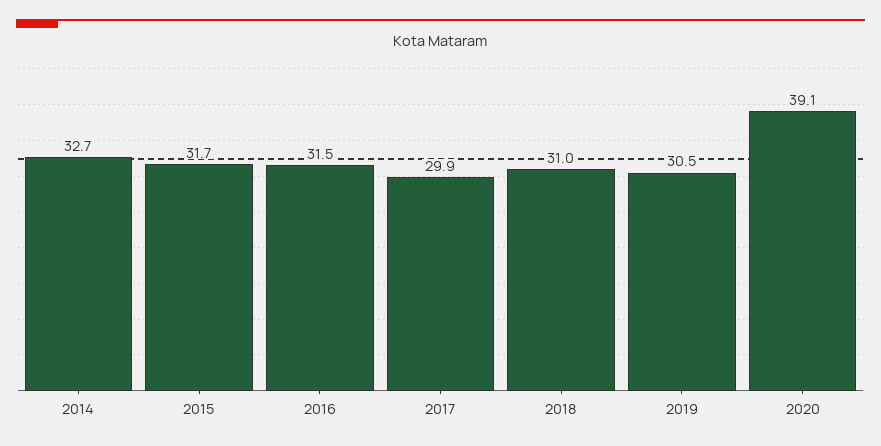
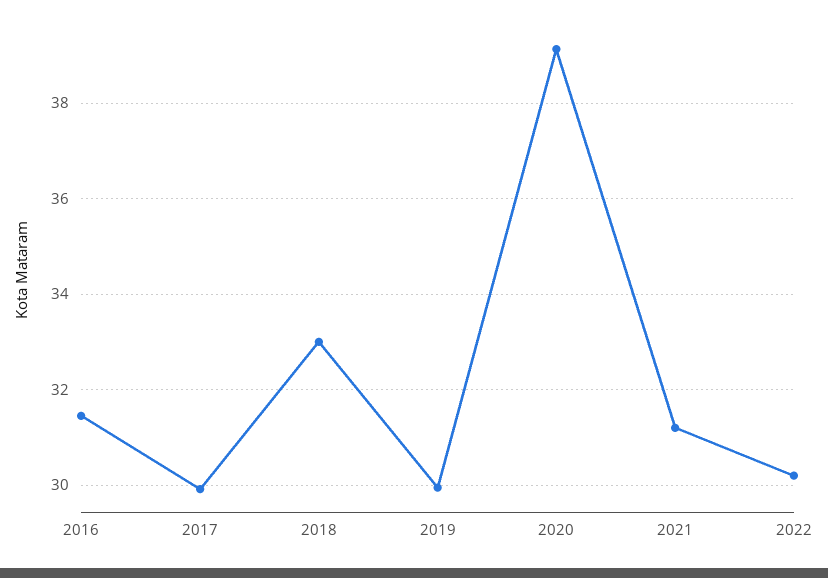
2014: 32.7 -> none
2015: 31.7 -> none
2018: 31 -> 33
2019: 30.5 -> 30
2021: none -> 31.2
2022: none -> 30.2

